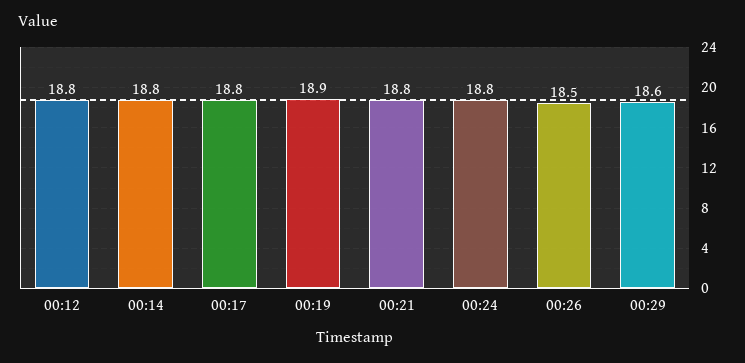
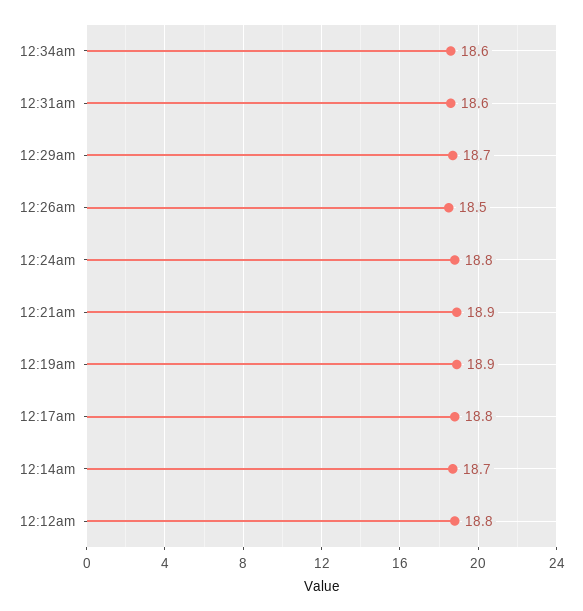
00:14: 18.8 -> 18.7
00:21: 18.8 -> 18.9
00:29: 18.6 -> 18.7
12:34am: none -> 18.6
12:31am: none -> 18.6

